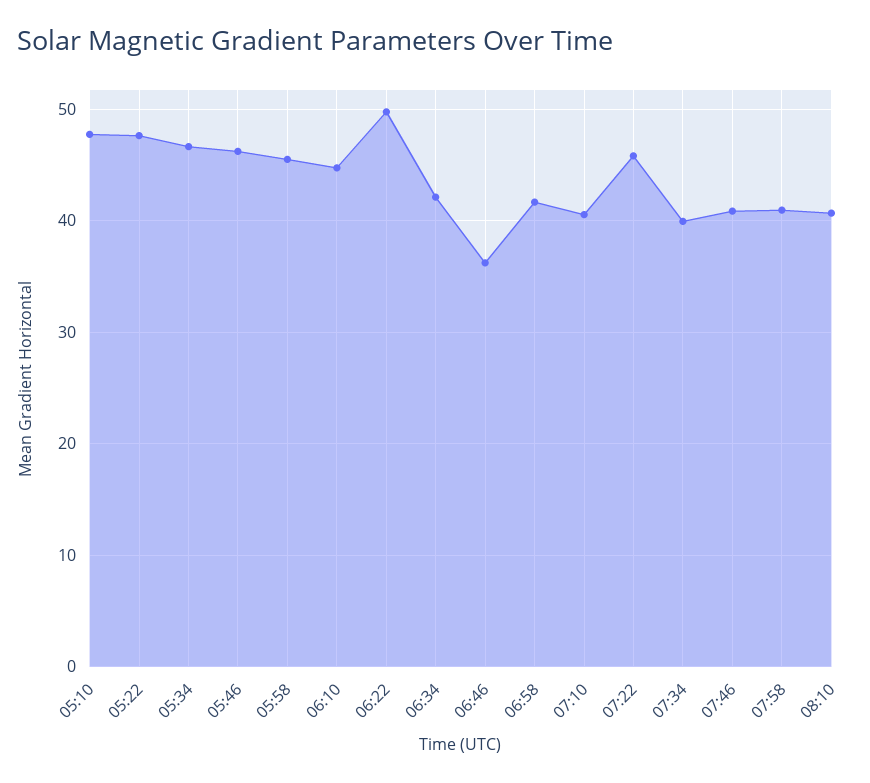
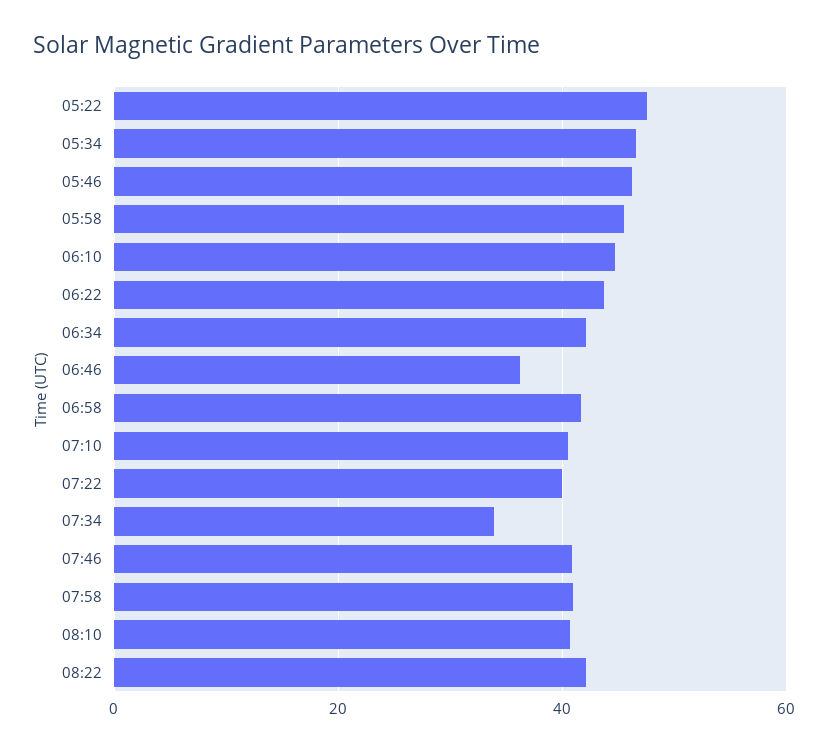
05:10: 48 -> none
06:22: 50 -> 44
07:22: 46 -> 40
07:34: 40 -> 34
08:22: none -> 42

